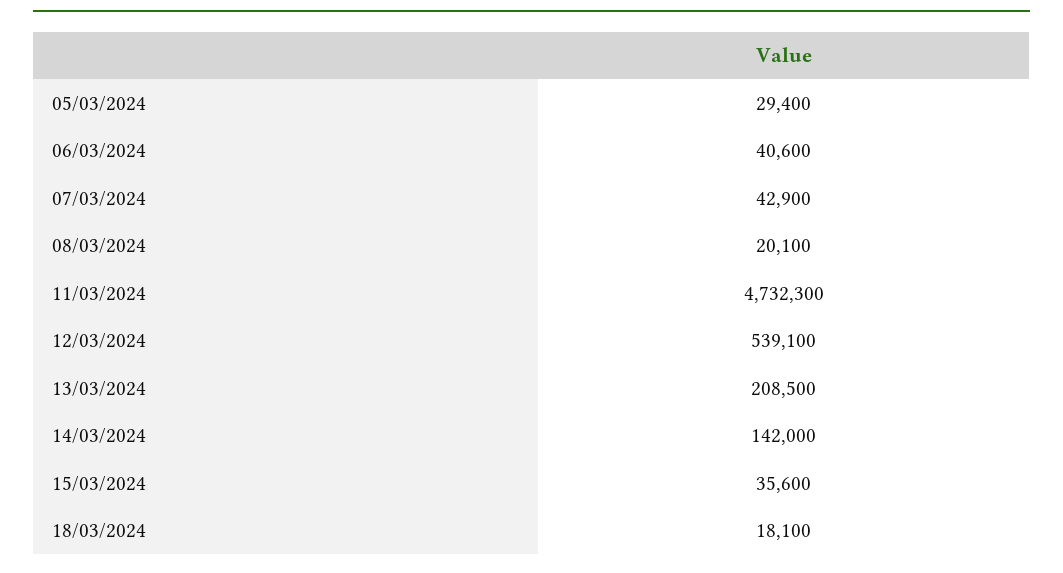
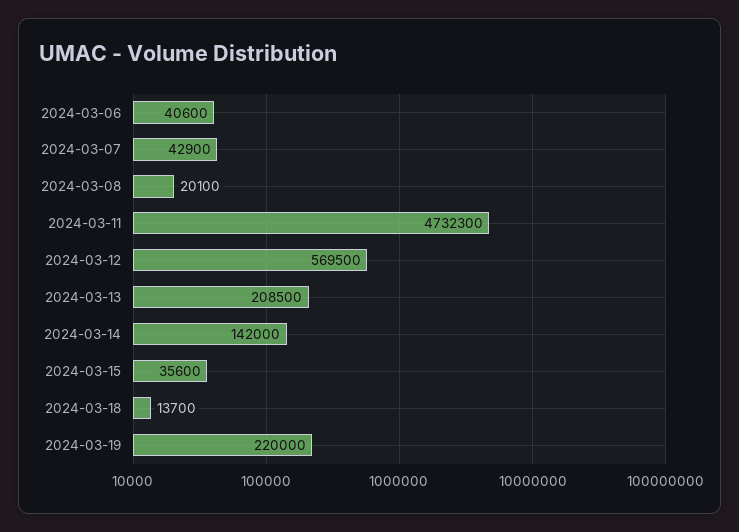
05/03/2024: 29400 -> none
12/03/2024: 539100 -> 569500
18/03/2024: 18100 -> 13700
2024-03-19: none -> 220000

